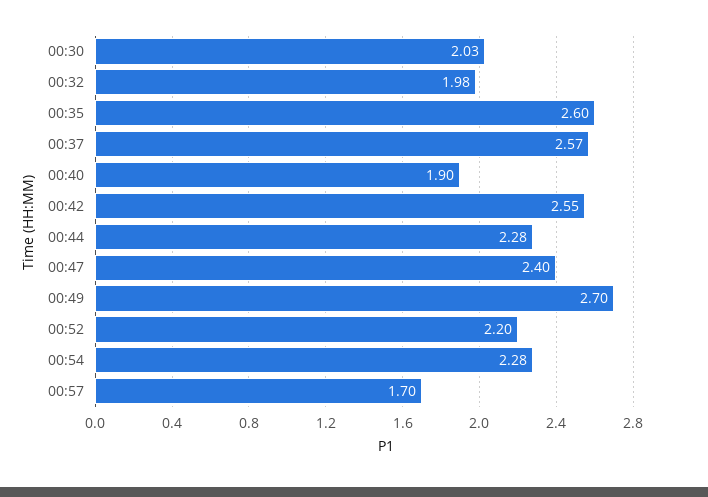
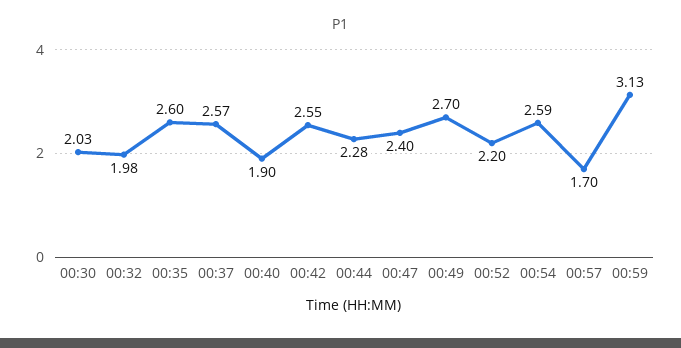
00:54: 2.28 -> 2.59
00:59: none -> 3.13

